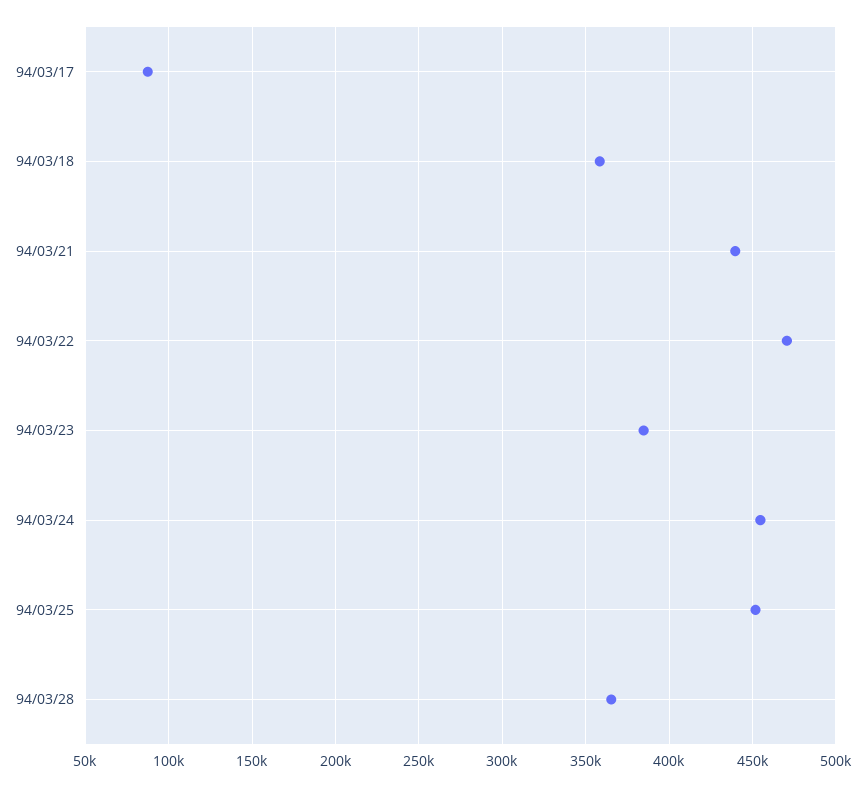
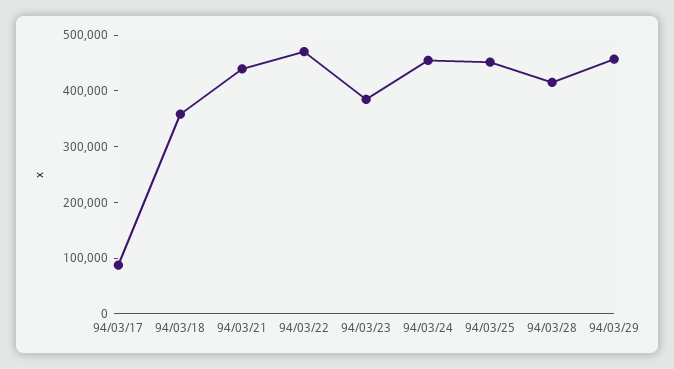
94/03/28: 365000 -> 420000
94/03/29: none -> 460000

